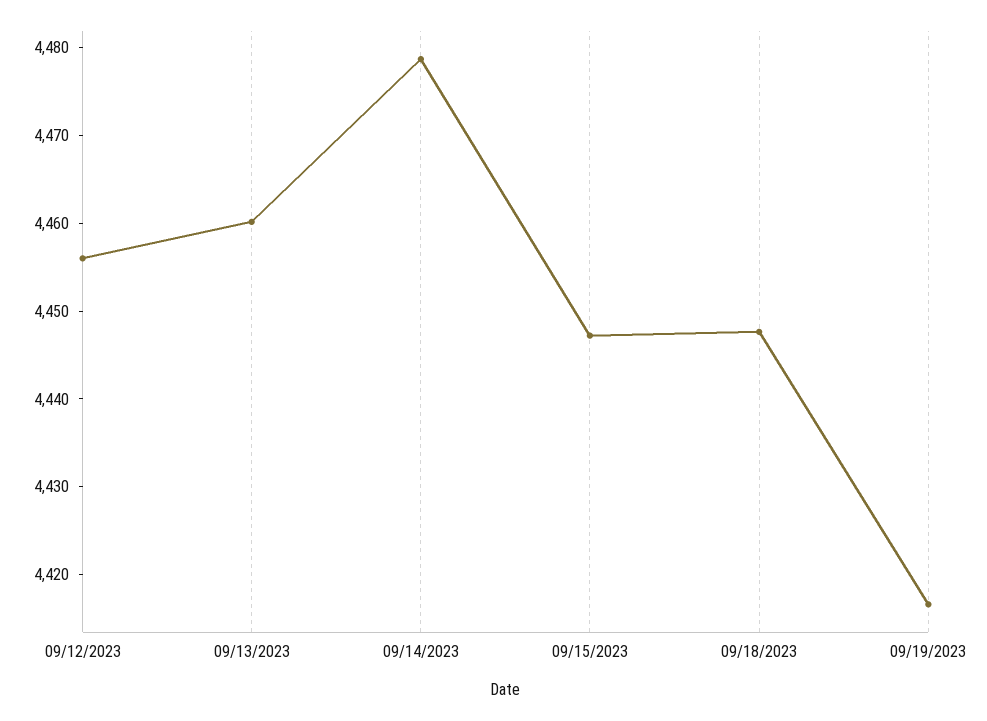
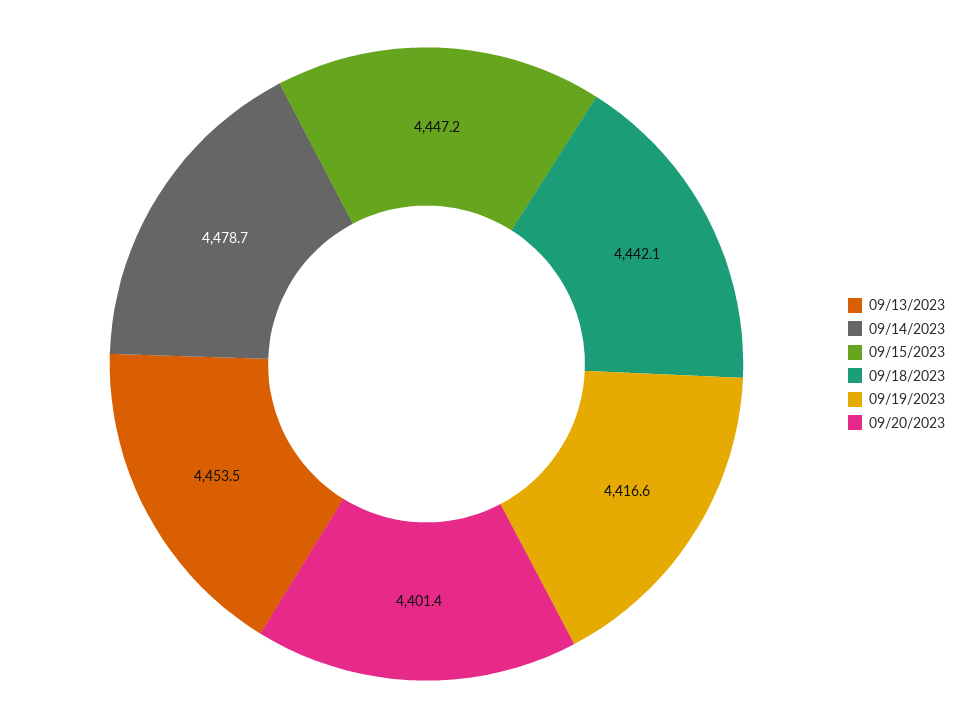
09/12/2023: 4456 -> none
09/13/2023: 4460 -> 4453.5
09/18/2023: 4448 -> 4442.1
09/20/2023: none -> 4401.4

